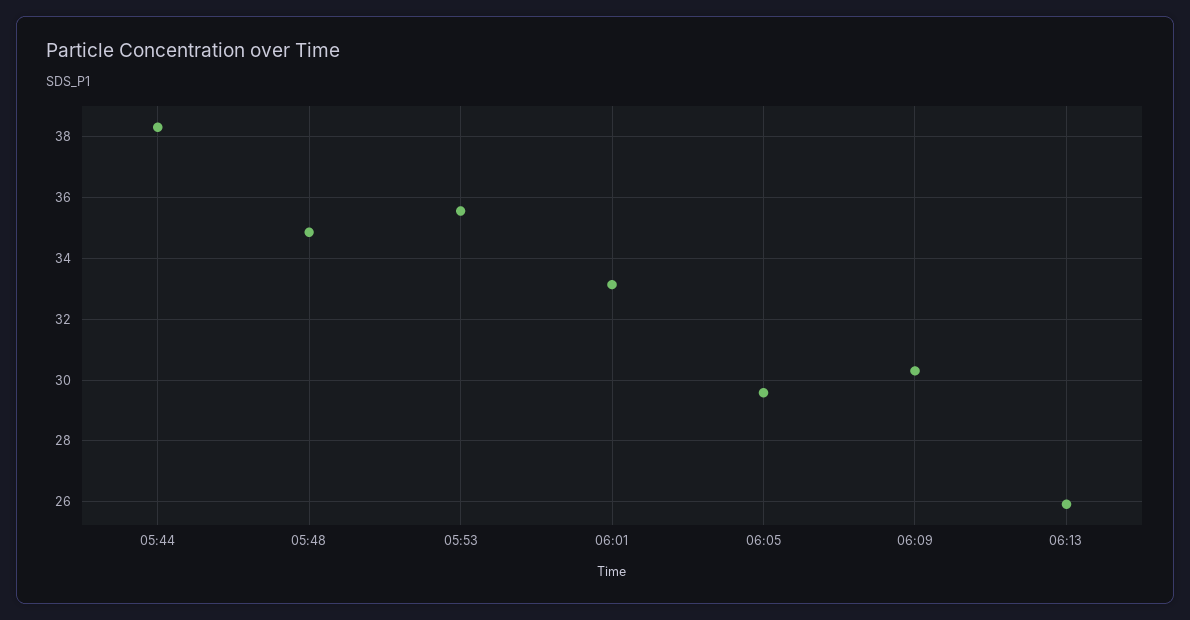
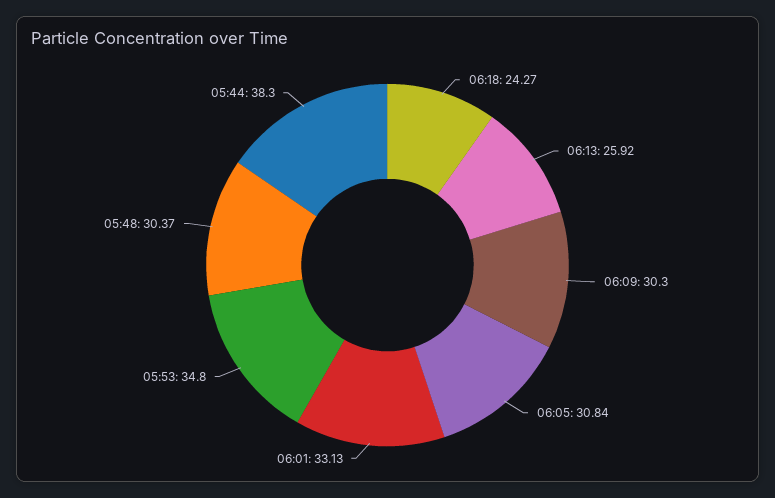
05:48: 34.8 -> 30.37
05:53: 35.6 -> 34.8
06:05: 29.6 -> 30.84
06:18: none -> 24.27

